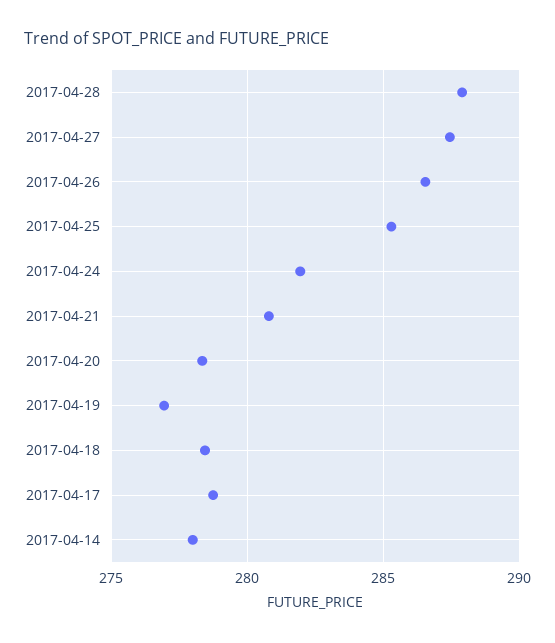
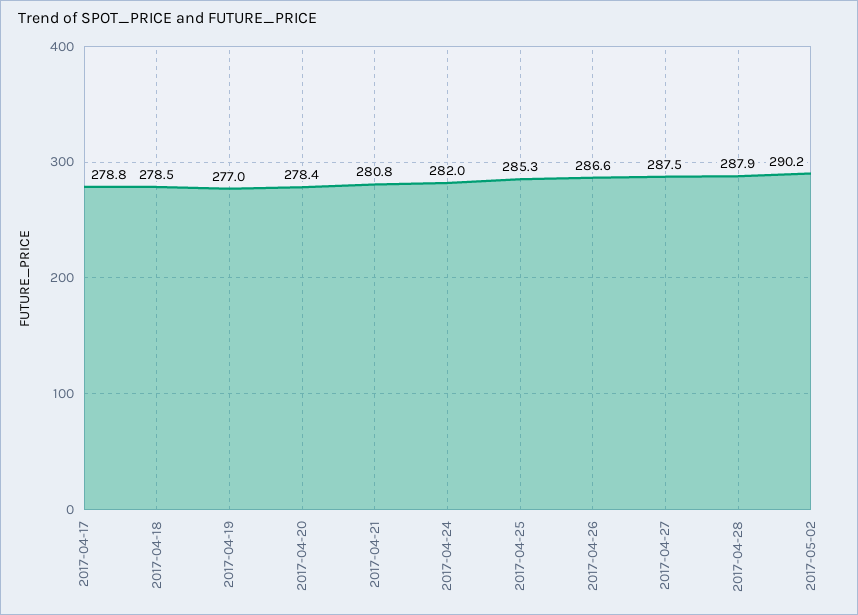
2017-04-14: 278 -> none
2017-05-02: none -> 290.2

